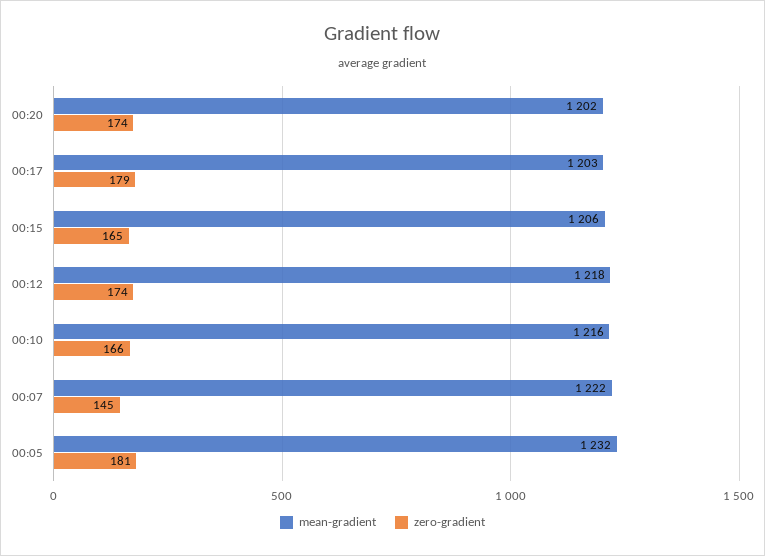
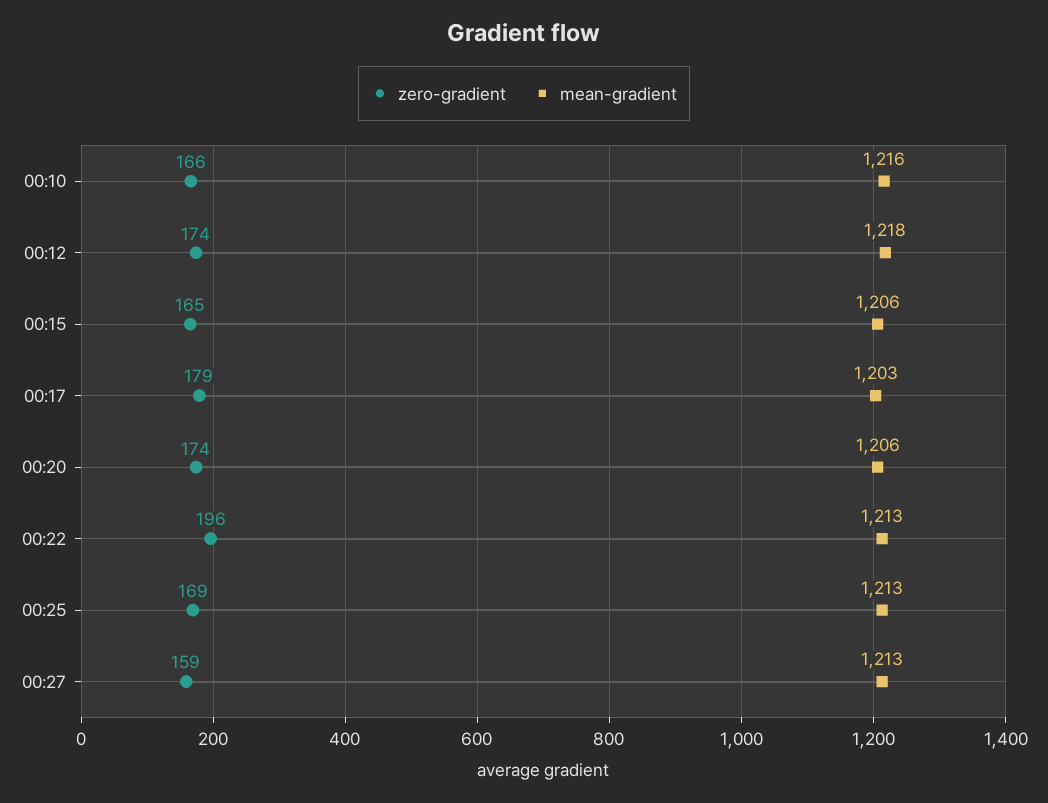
mean-gradient, 00:20: 1202 -> 1206
mean-gradient, 00:07: 1222 -> none
zero-gradient, 00:07: 145 -> none
mean-gradient, 00:05: 1232 -> none
zero-gradient, 00:05: 181 -> none
zero-gradient, 00:22: none -> 196
mean-gradient, 00:22: none -> 1213
zero-gradient, 00:25: none -> 169
mean-gradient, 00:25: none -> 1213
zero-gradient, 00:27: none -> 159
mean-gradient, 00:27: none -> 1213

